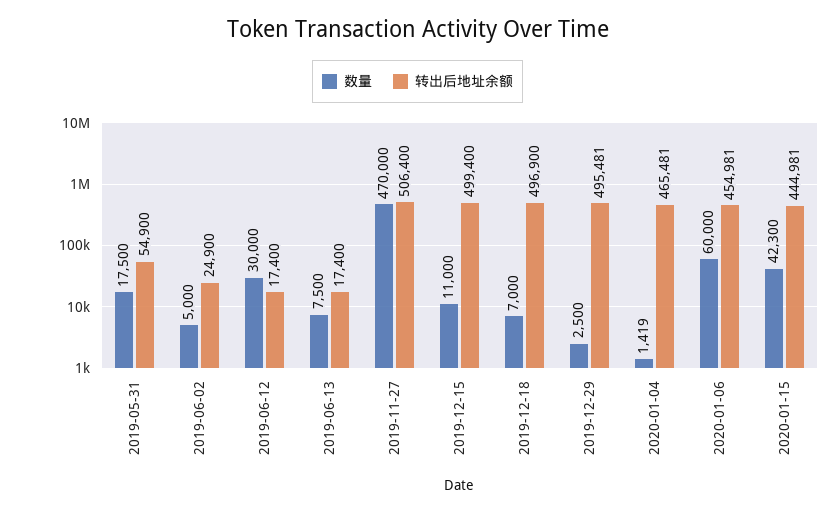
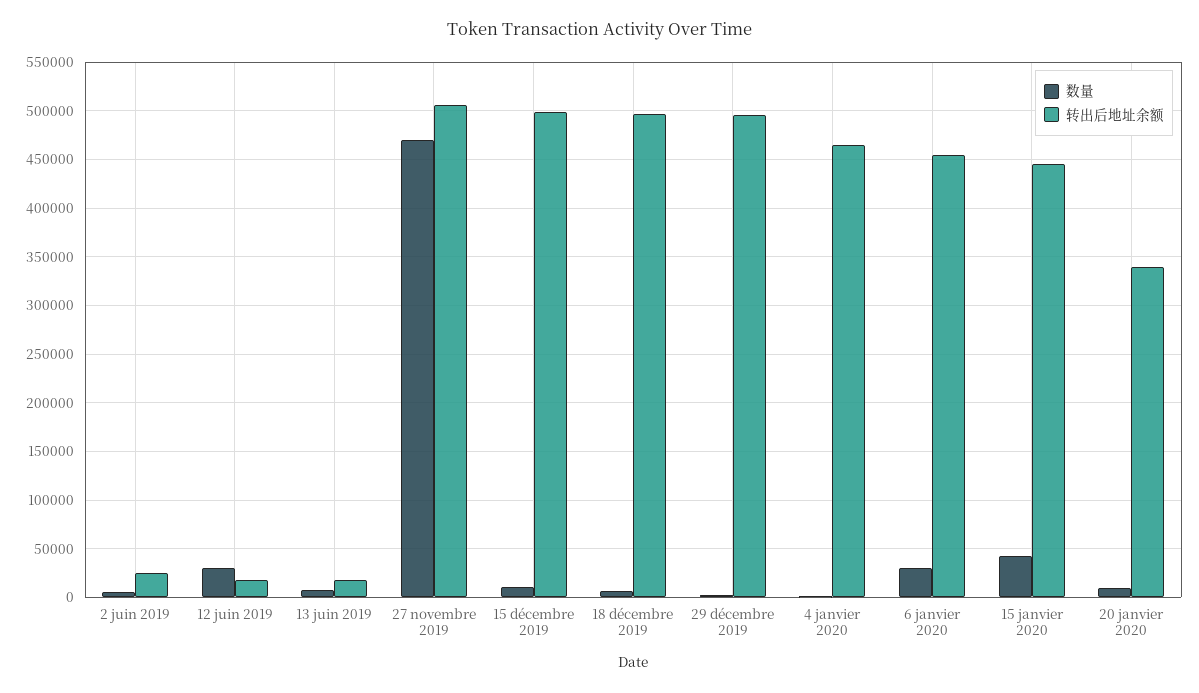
数量, 2019-05-31: 17500 -> none
转出后地址余额, 2019-05-31: 54900 -> none
数量, 2020-01-06: 60000 -> 30000
数量, 20 janvier 2020: none -> 10000
转出后地址余额, 20 janvier 2020: none -> 340000

